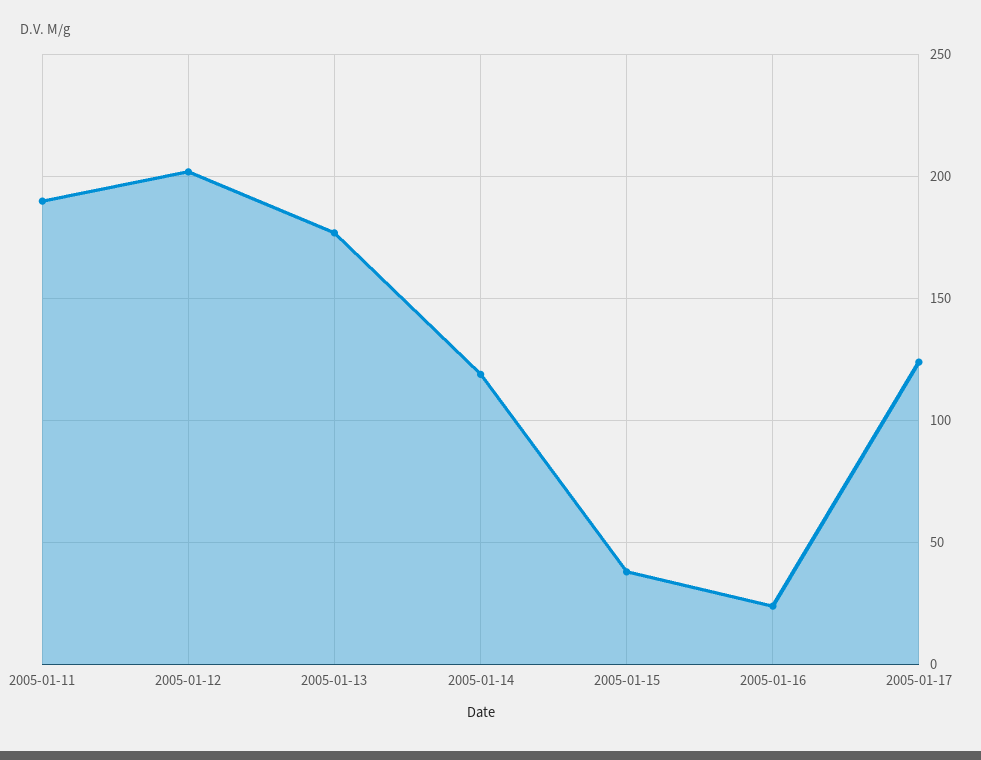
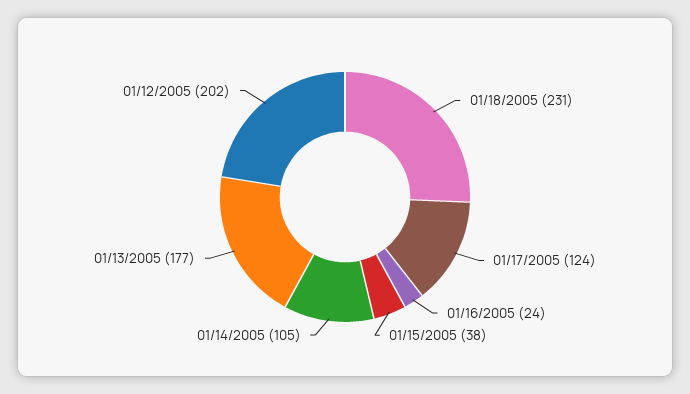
2005-01-11: 190 -> none
2005-01-14: 120 -> 105
01/18/2005: none -> 231

